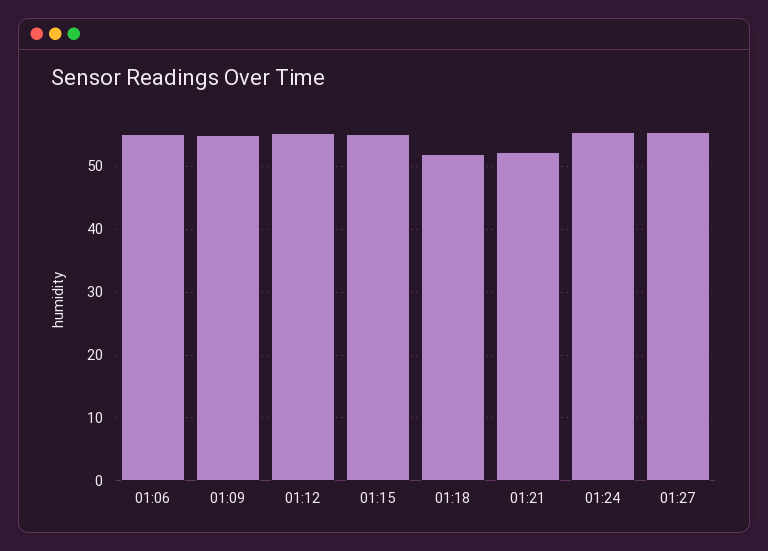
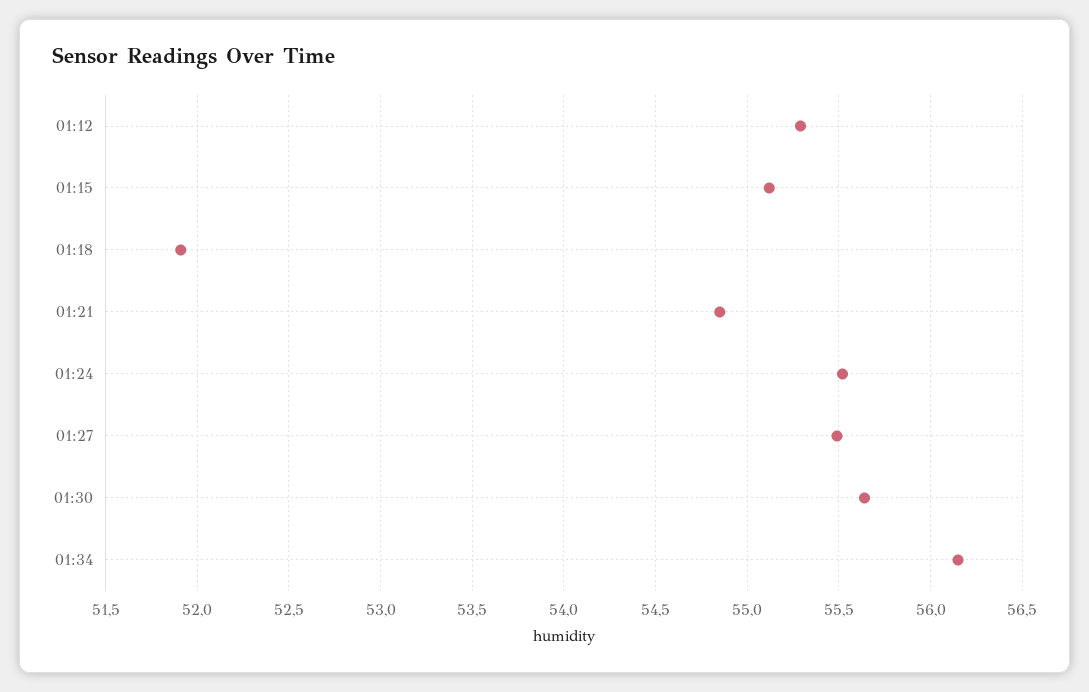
01:06: 55 -> none
01:09: 55 -> none
01:21: 52 -> 54.85
01:30: none -> 55.65
01:34: none -> 56.15

